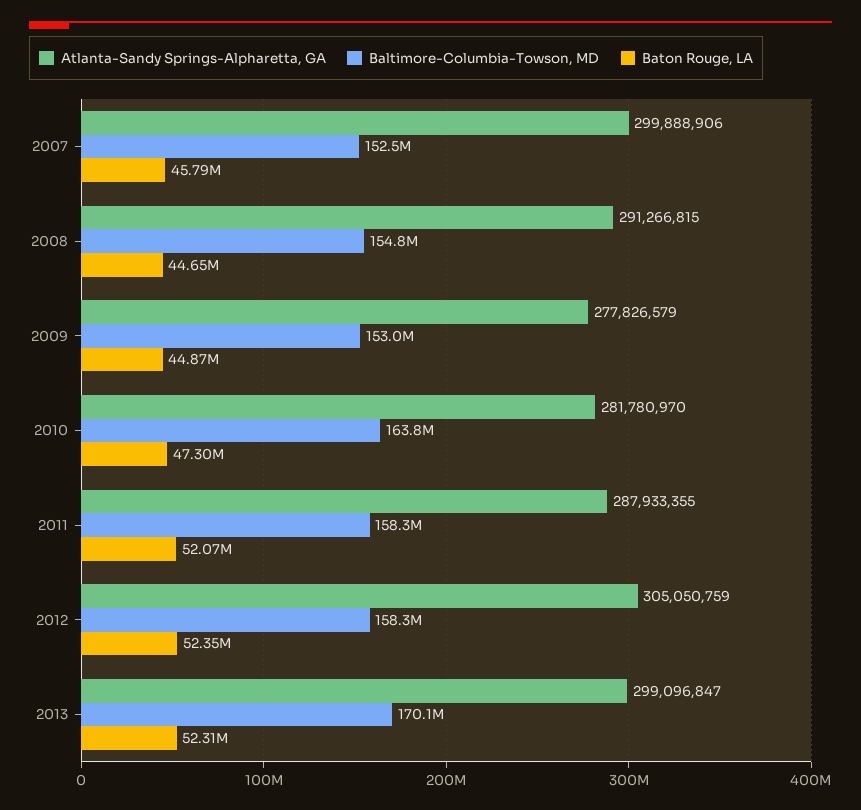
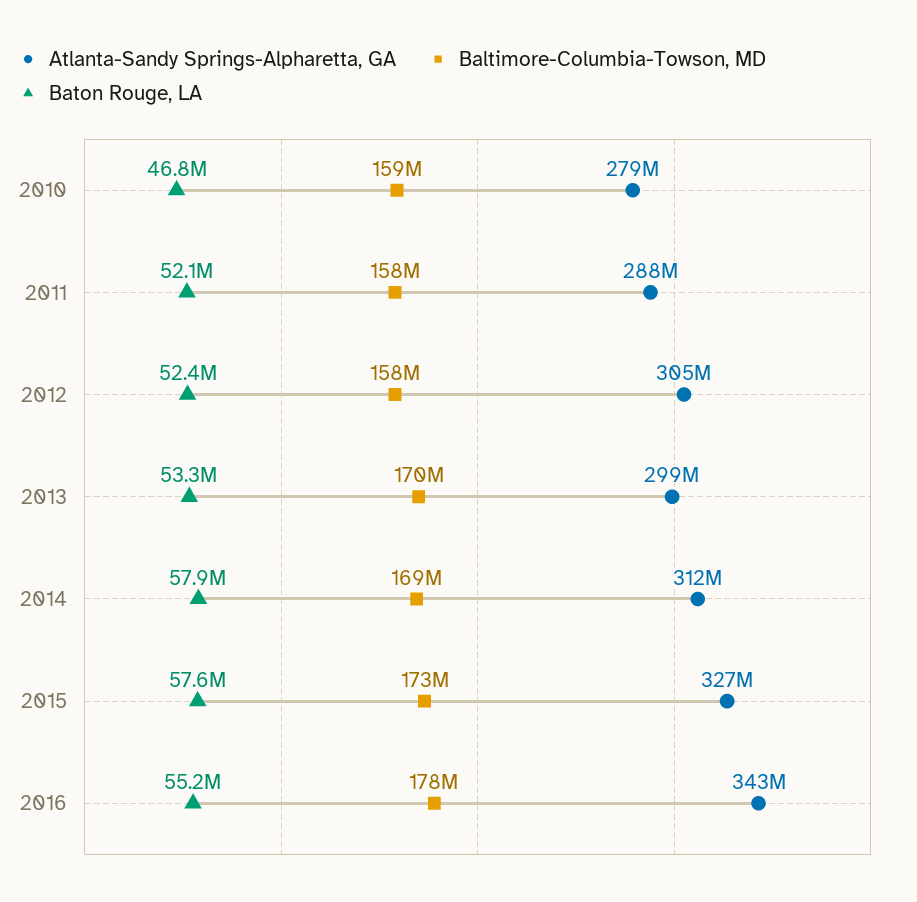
Atlanta-Sandy Springs-Alpharetta, GA, 2007: 299888906 -> none
Baltimore-Columbia-Towson, MD, 2007: 152500000 -> none
Baton Rouge, LA, 2007: 45790000 -> none
Atlanta-Sandy Springs-Alpharetta, GA, 2008: 291266815 -> none
Baltimore-Columbia-Towson, MD, 2008: 154800000 -> none
Baton Rouge, LA, 2008: 44650000 -> none
Atlanta-Sandy Springs-Alpharetta, GA, 2009: 277826579 -> none
Baltimore-Columbia-Towson, MD, 2009: 153000000 -> none
Baton Rouge, LA, 2009: 44870000 -> none
Atlanta-Sandy Springs-Alpharetta, GA, 2010: 281780970 -> 279000000
Baltimore-Columbia-Towson, MD, 2010: 163800000 -> 159000000
Baton Rouge, LA, 2010: 47300000 -> 46800000
Baton Rouge, LA, 2013: 52310000 -> 53300000
Atlanta-Sandy Springs-Alpharetta, GA, 2014: none -> 312000000
Baltimore-Columbia-Towson, MD, 2014: none -> 169000000
Baton Rouge, LA, 2014: none -> 57900000
Atlanta-Sandy Springs-Alpharetta, GA, 2015: none -> 327000000
Baltimore-Columbia-Towson, MD, 2015: none -> 173000000
Baton Rouge, LA, 2015: none -> 57600000
Atlanta-Sandy Springs-Alpharetta, GA, 2016: none -> 343000000
Baltimore-Columbia-Towson, MD, 2016: none -> 178000000
Baton Rouge, LA, 2016: none -> 55200000

